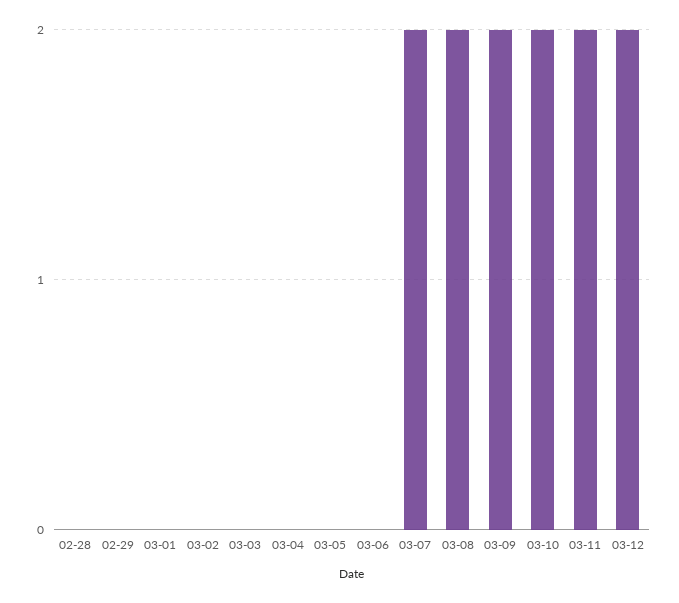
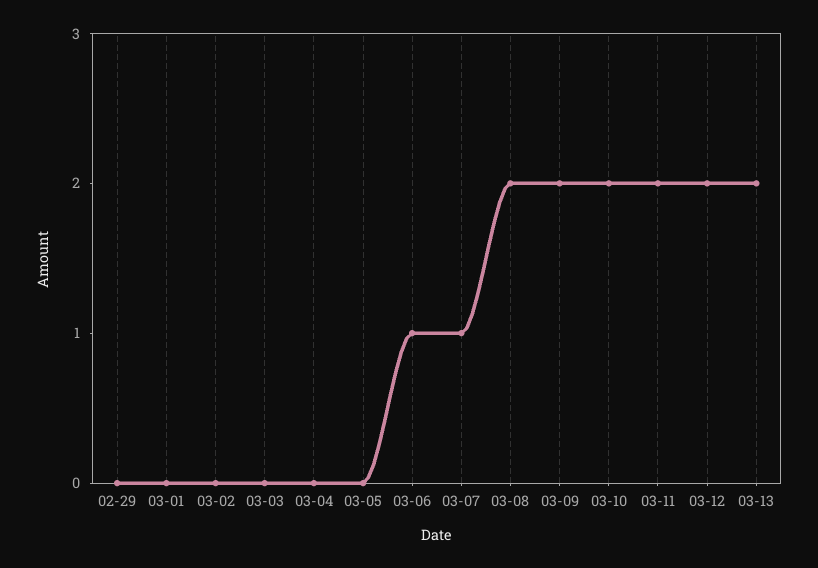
02-28: 0 -> none
03-06: 0 -> 1
03-07: 2 -> 1
03-13: none -> 2

